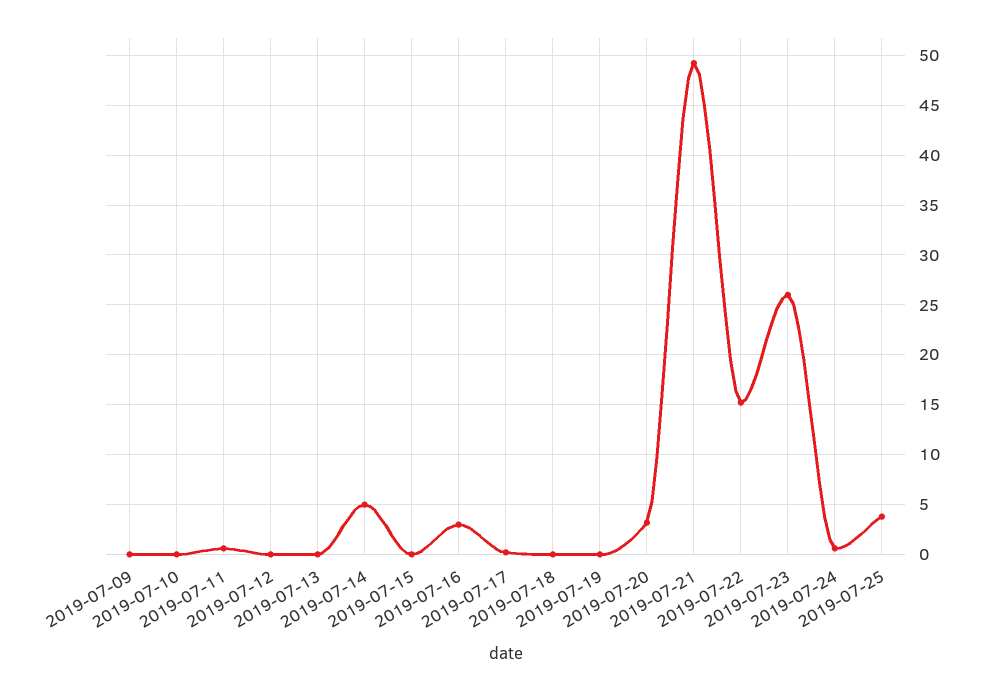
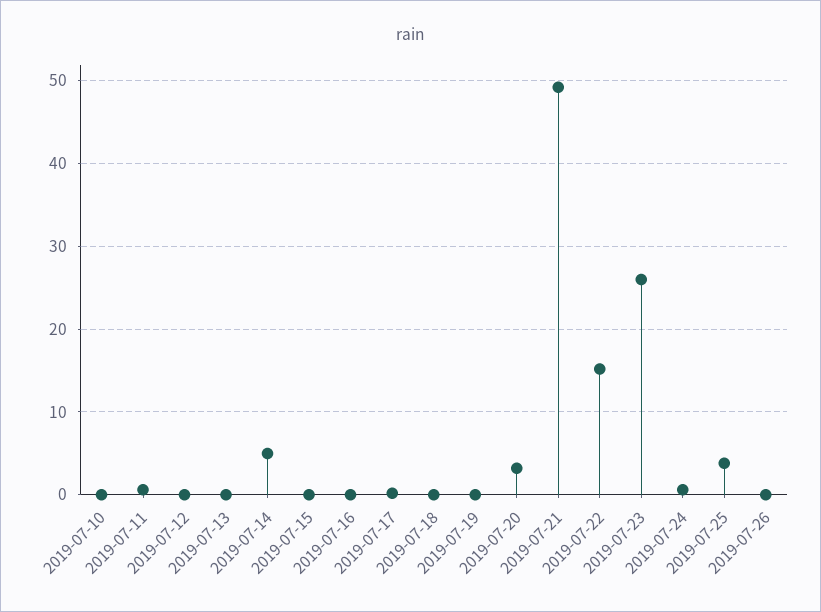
2019-07-09: 0 -> none
2019-07-16: 3 -> 0
2019-07-26: none -> 0

